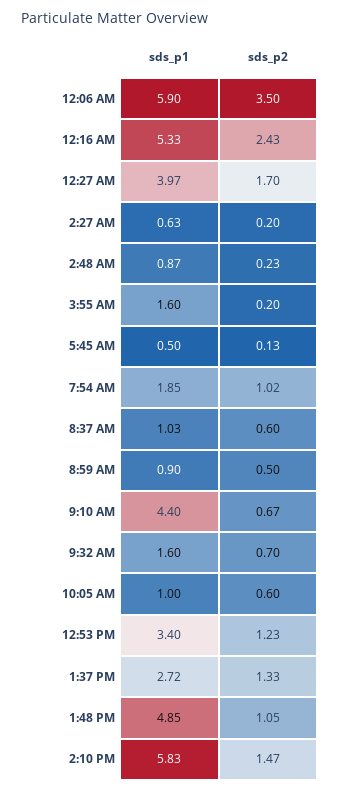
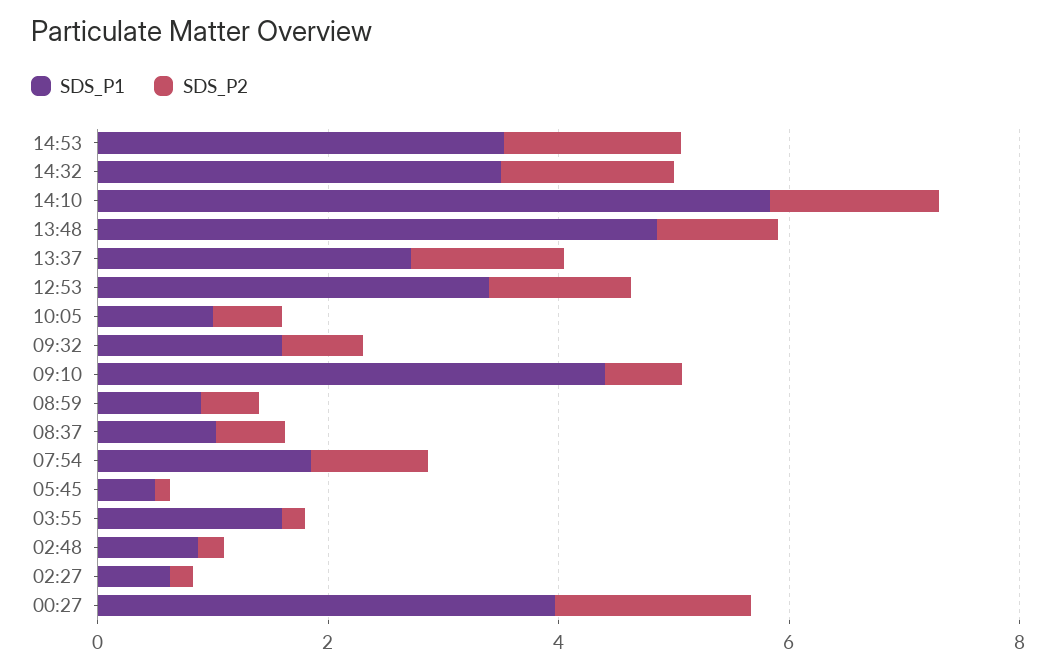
sds_p1, 12:06 AM: 5.9 -> none
sds_p2, 12:06 AM: 3.5 -> none
sds_p1, 12:16 AM: 5.33 -> none
sds_p2, 12:16 AM: 2.43 -> none
sds_p1, 14:53: none -> 3.5
sds_p2, 14:53: none -> 1.5
sds_p1, 14:32: none -> 3.5
sds_p2, 14:32: none -> 1.5

